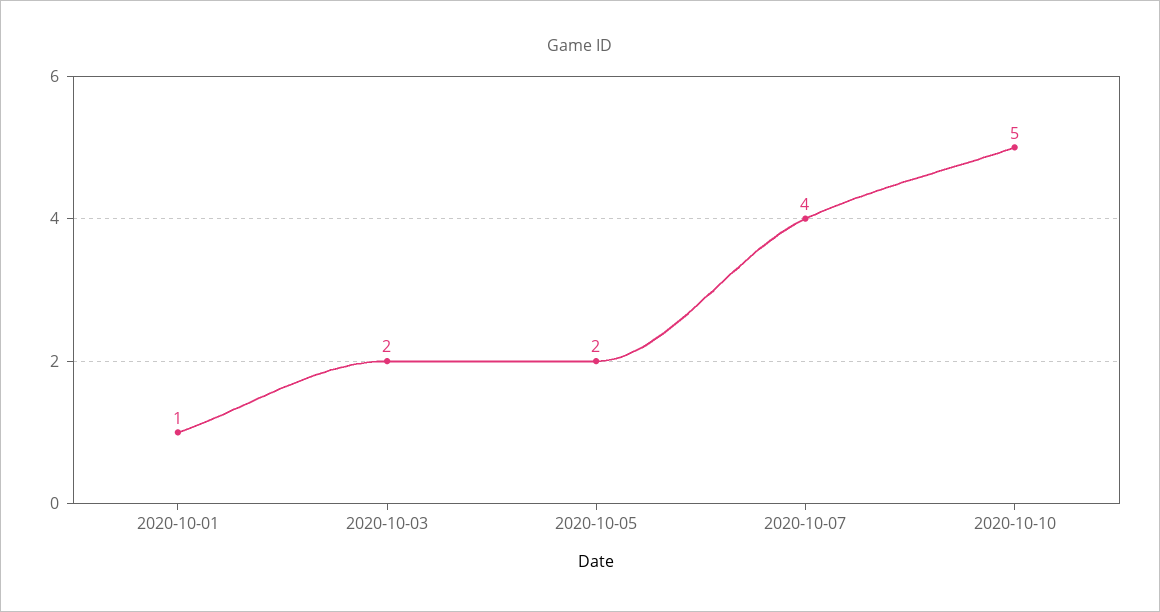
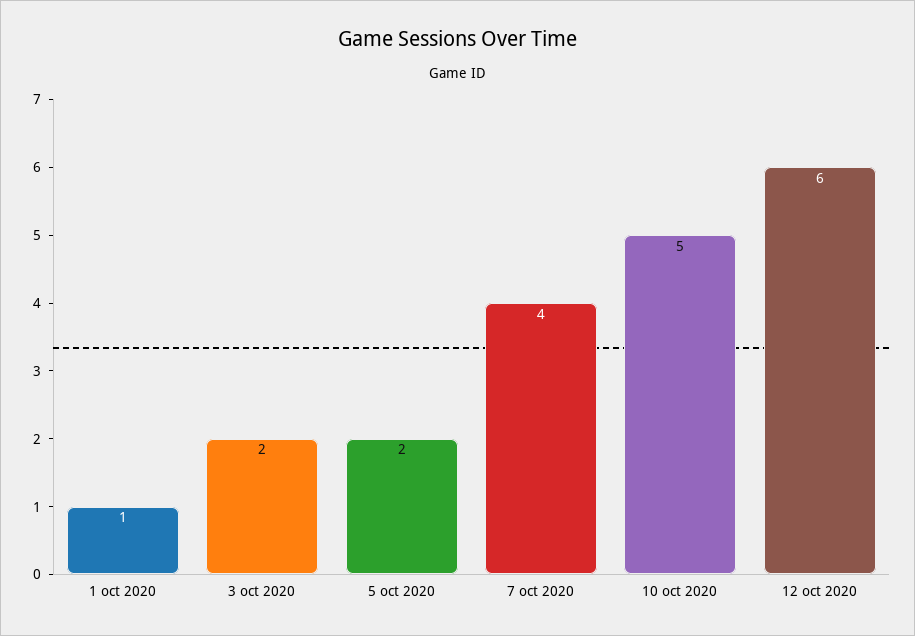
12 oct 2020: none -> 6

